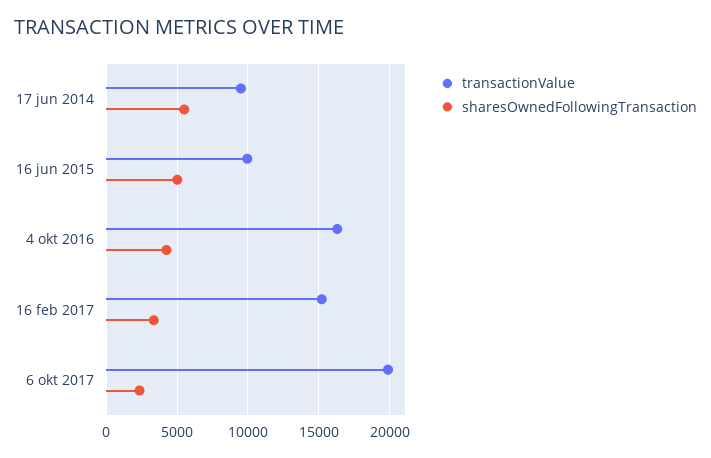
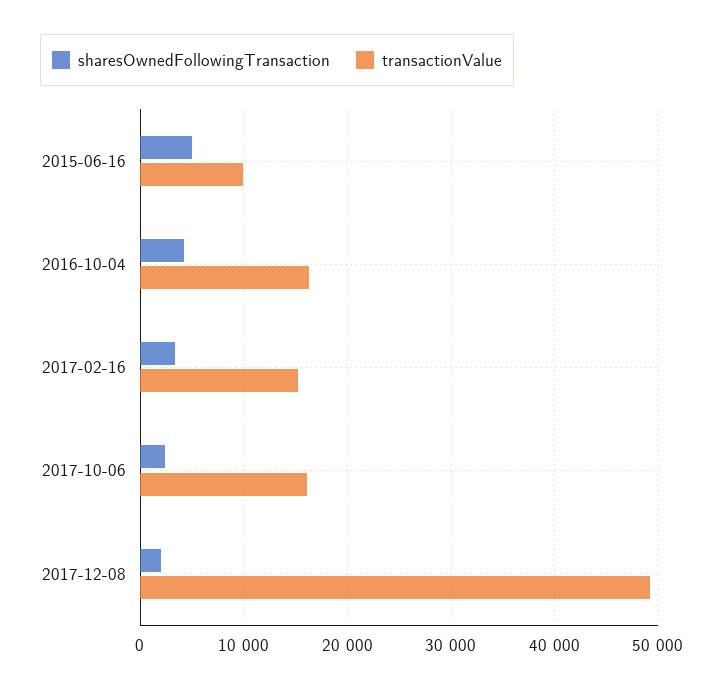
transactionValue, 17 jun 2014: 9500 -> none
sharesOwnedFollowingTransaction, 17 jun 2014: 5500 -> none
transactionValue, 6 okt 2017: 20000 -> 16000
sharesOwnedFollowingTransaction, 2017-12-08: none -> 2000
transactionValue, 2017-12-08: none -> 49000

